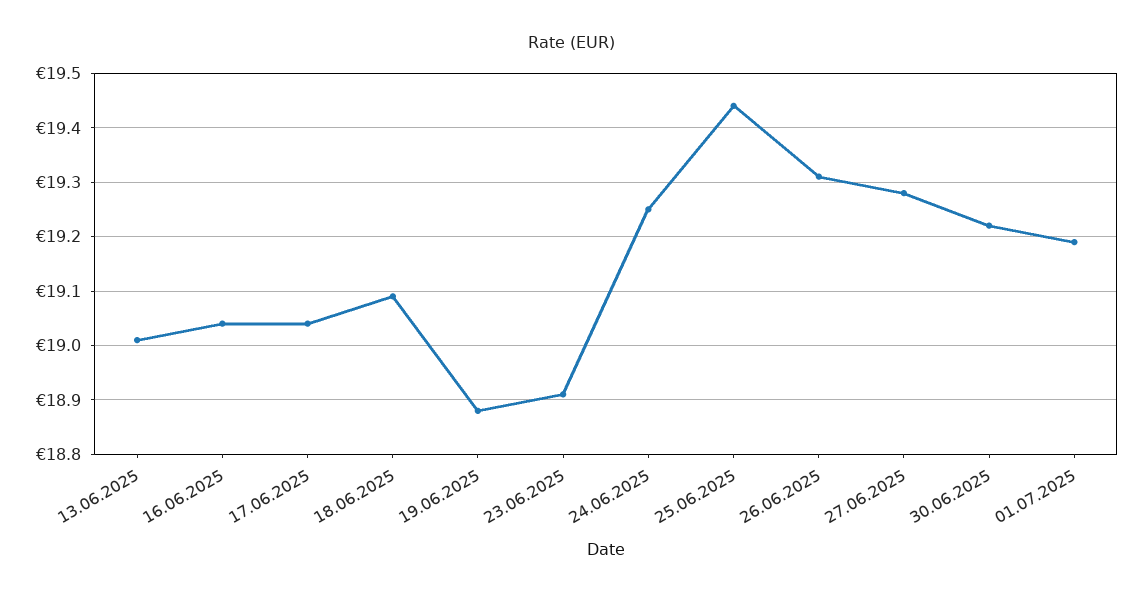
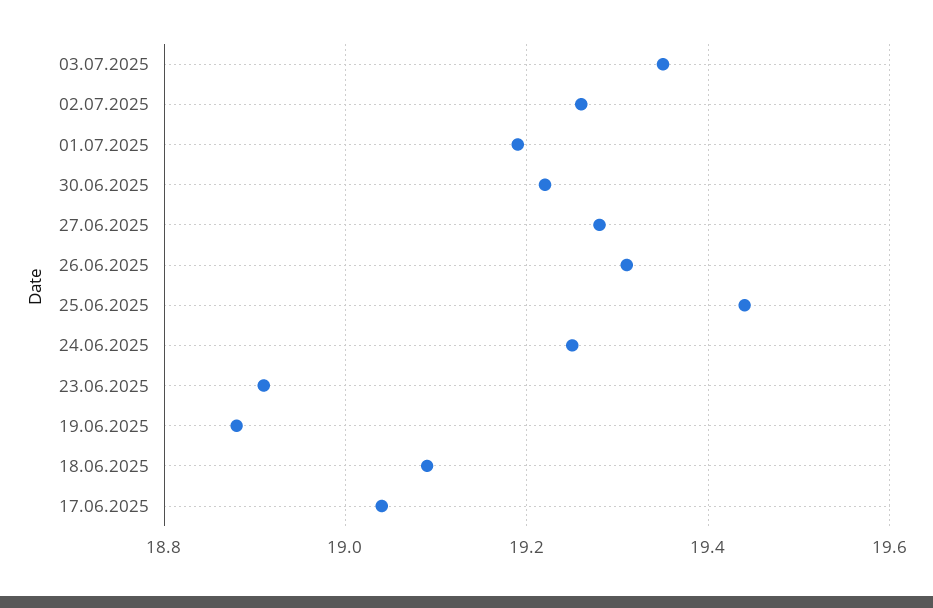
13.06.2025: 19 -> none
16.06.2025: 19.05 -> none
03.07.2025: none -> 19.35
02.07.2025: none -> 19.25

